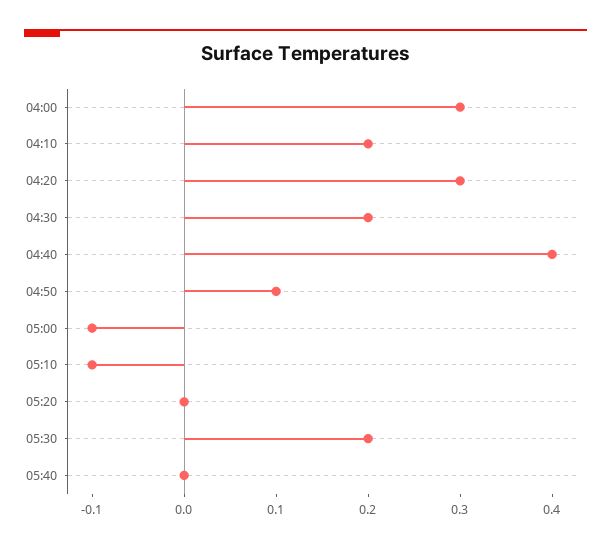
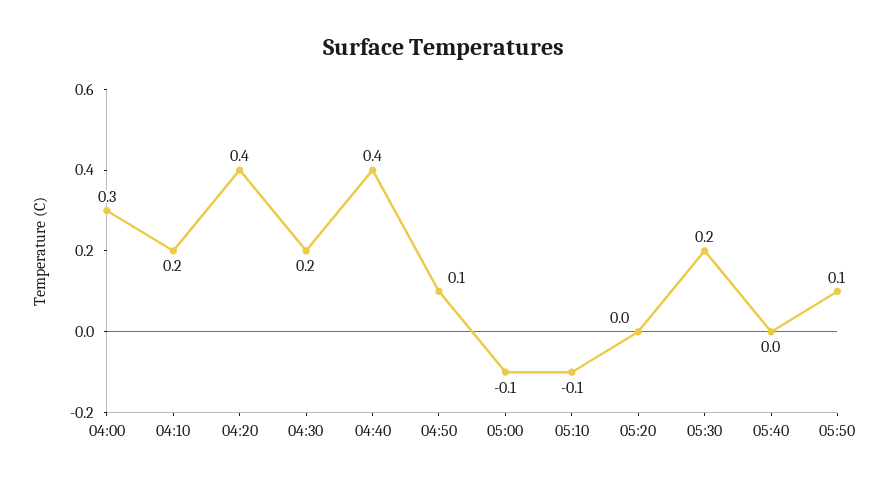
04:20: 0.3 -> 0.4
05:50: none -> 0.1

